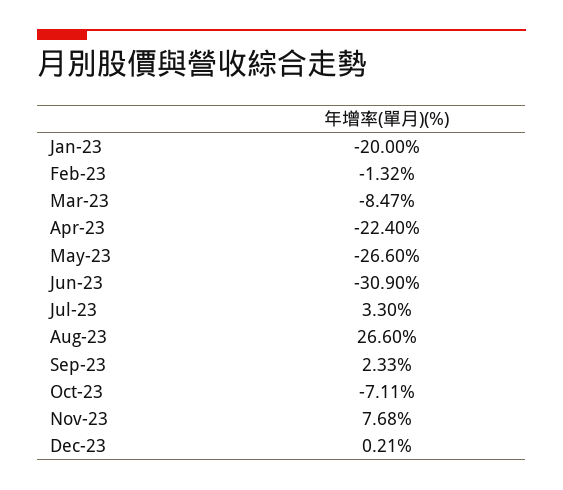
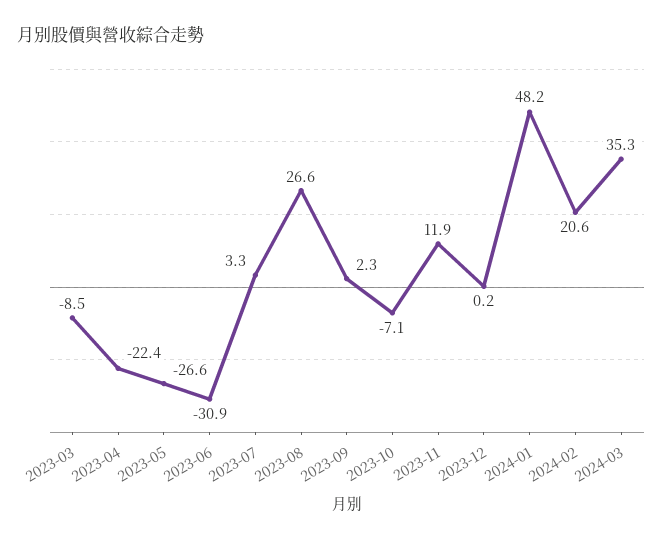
Jan-23: -20 -> none
Feb-23: -1.32 -> none
Nov-23: 7.68 -> 11.9
2024-01: none -> 48.2
2024-02: none -> 20.6
2024-03: none -> 35.3

